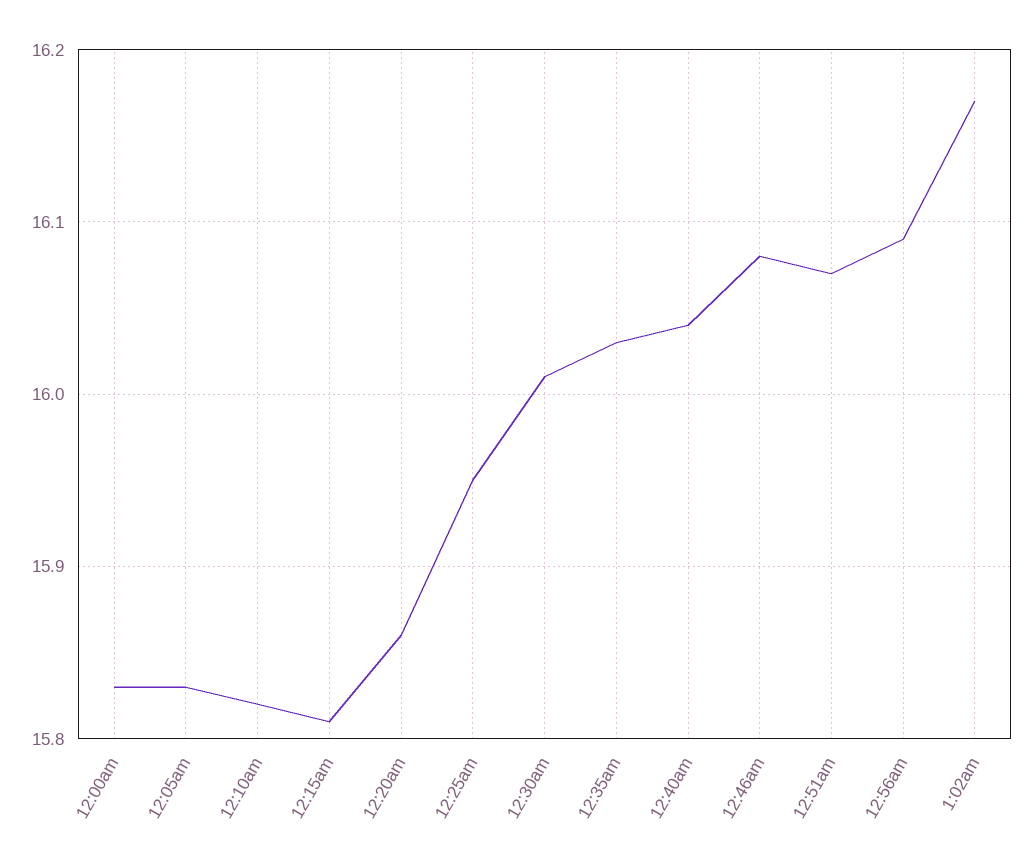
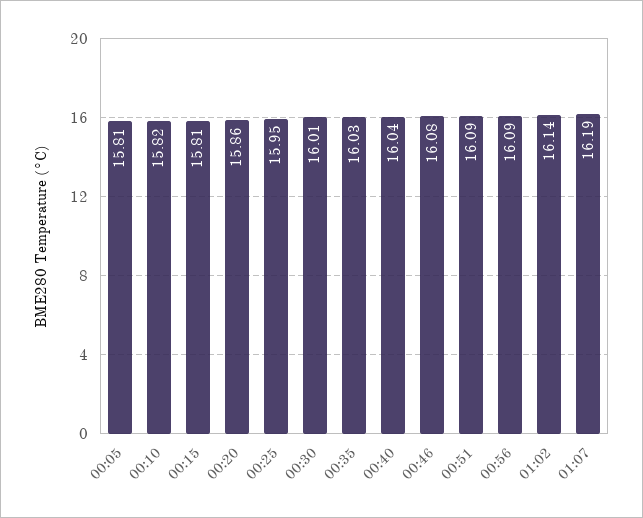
12:00am: 15.83 -> none
12:05am: 15.83 -> 15.81
12:51am: 16.07 -> 16.09
1:02am: 16.17 -> 16.14
01:07: none -> 16.19

